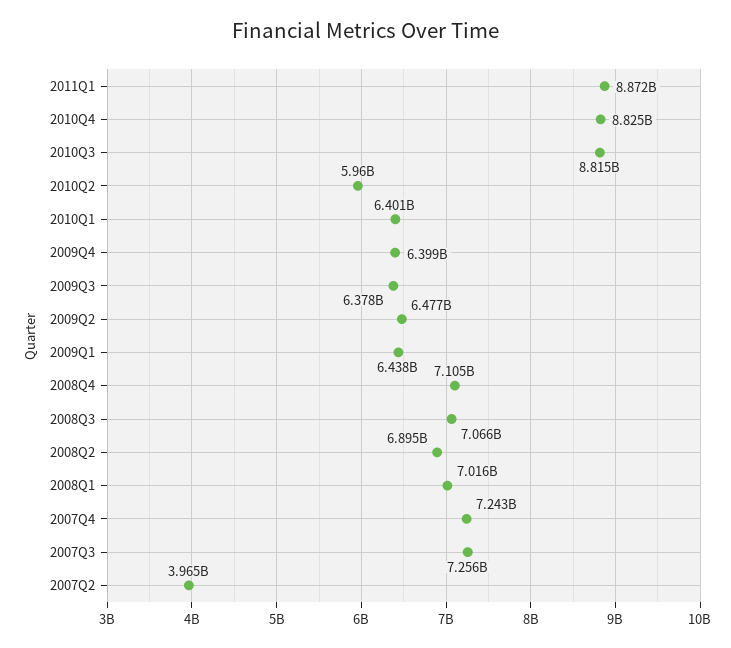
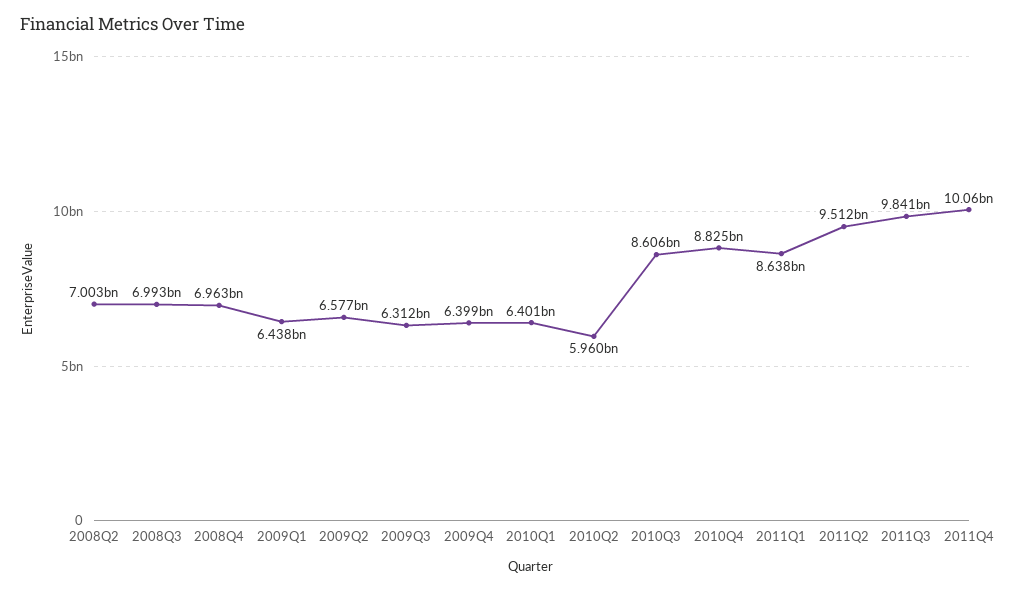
2011Q1: 8872000000 -> 8638000000
2010Q3: 8815000000 -> 8606000000
2009Q3: 6378000000 -> 6312000000
2009Q2: 6477000000 -> 6577000000
2008Q4: 7105000000 -> 6963000000
2008Q3: 7066000000 -> 6993000000
2008Q2: 6895000000 -> 7003000000
2008Q1: 7016000000 -> none
2007Q4: 7243000000 -> none
2007Q3: 7256000000 -> none
2007Q2: 3965000000 -> none
2011Q2: none -> 9512000000
2011Q3: none -> 9841000000
2011Q4: none -> 10060000000

